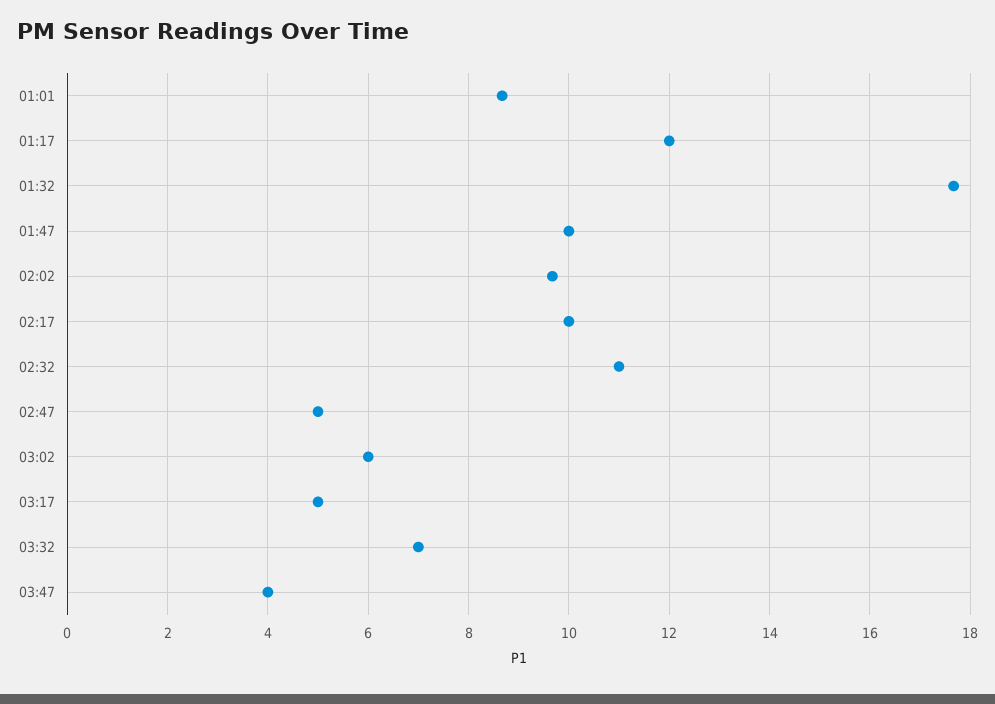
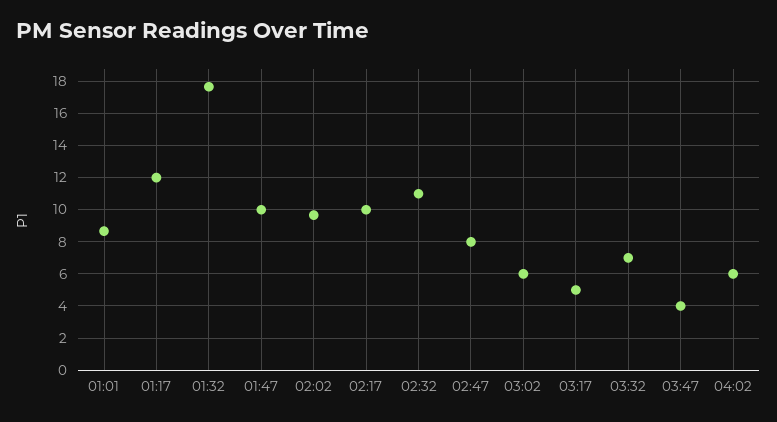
02:47: 5 -> 8
04:02: none -> 6

